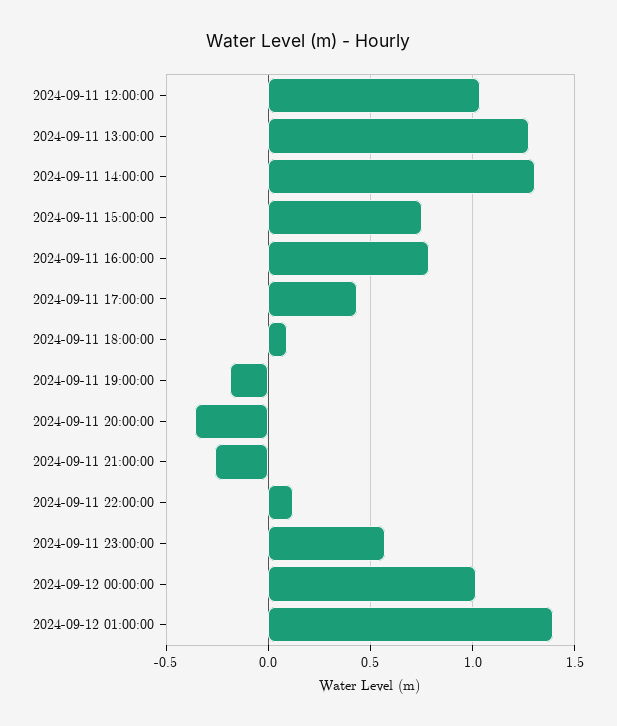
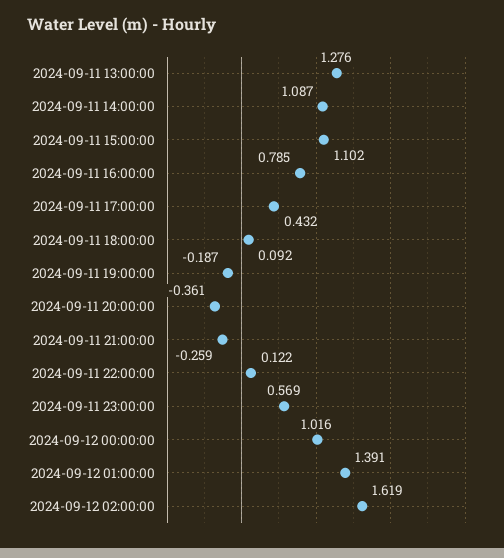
2024-09-11 12:00:00: 1.05 -> none
2024-09-11 14:00:00: 1.3 -> 1.087
2024-09-11 15:00:00: 0.75 -> 1.102
2024-09-12 02:00:00: none -> 1.619

